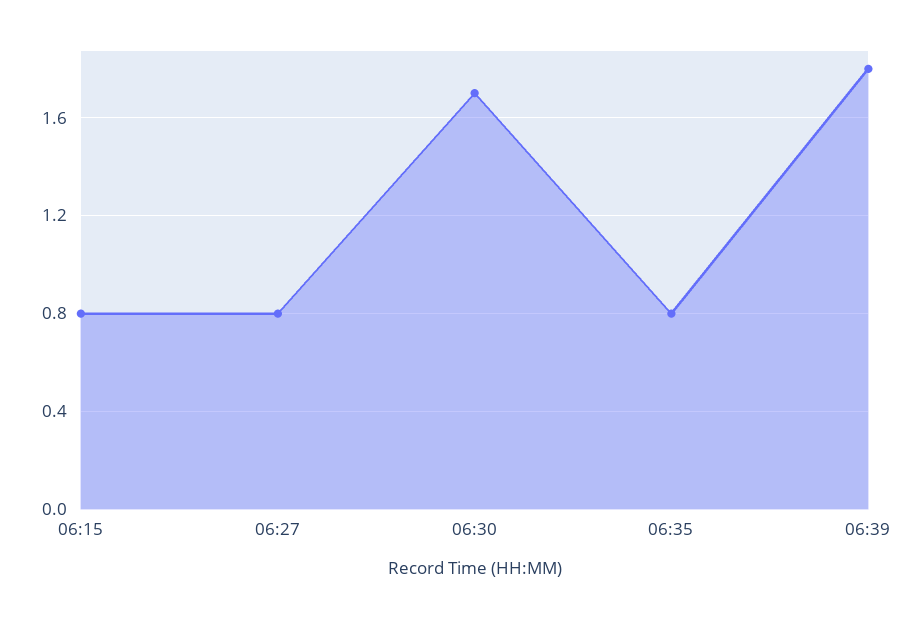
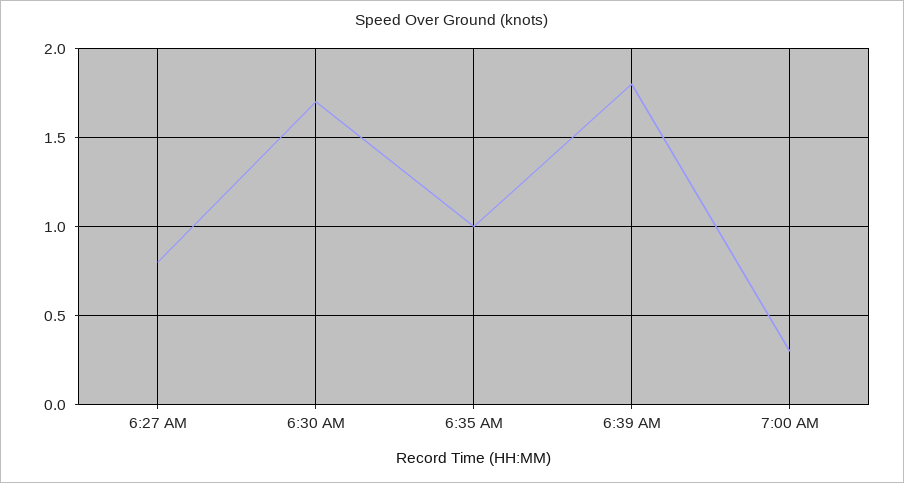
06:15: 0.8 -> none
06:35: 0.8 -> 1
7:00 AM: none -> 0.3

